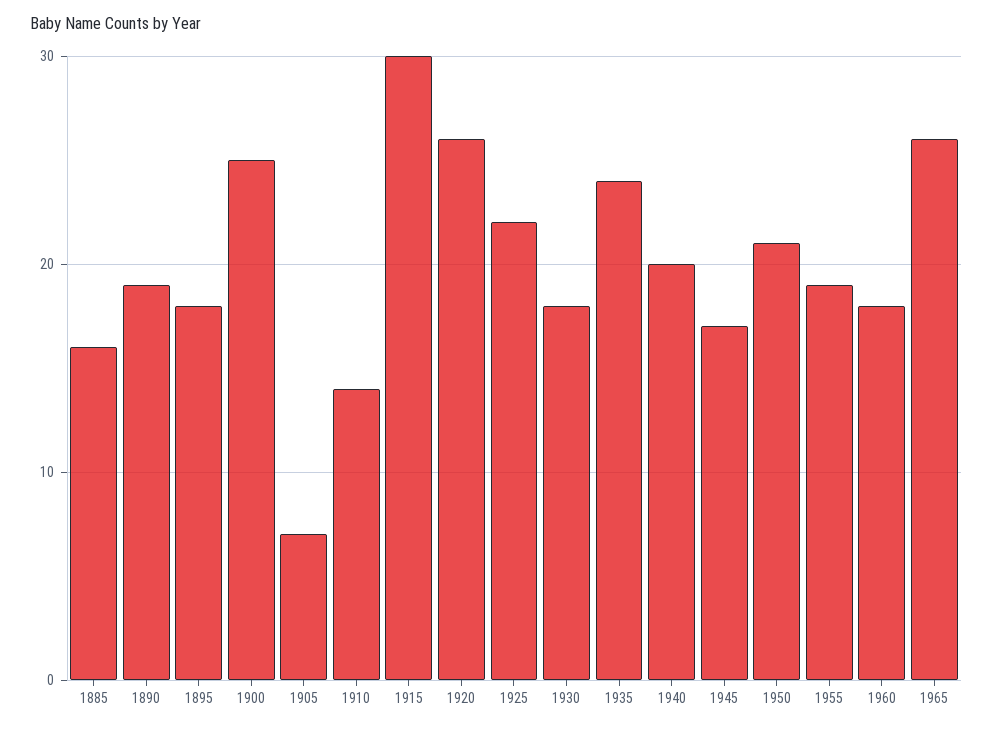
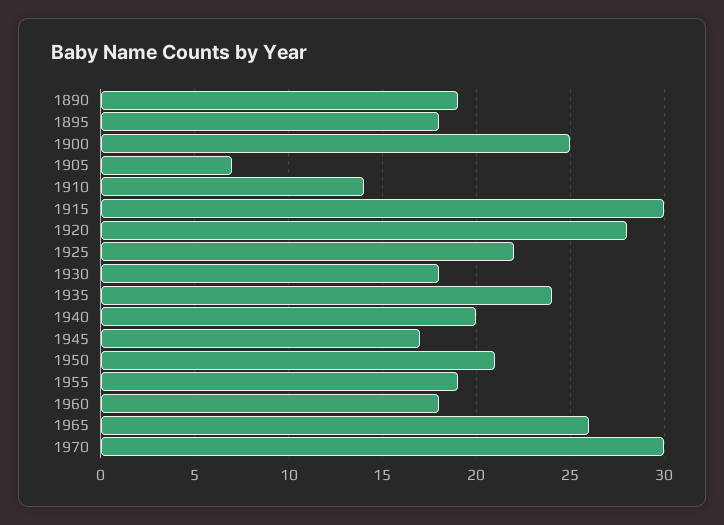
1885: 16 -> none
1920: 26 -> 28
1970: none -> 30

